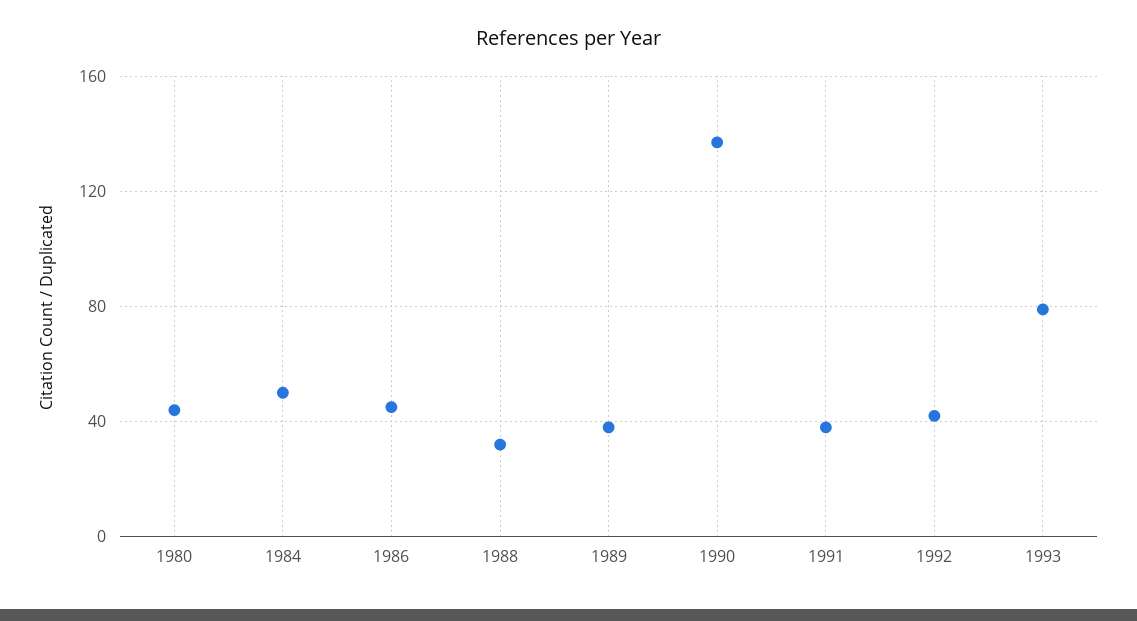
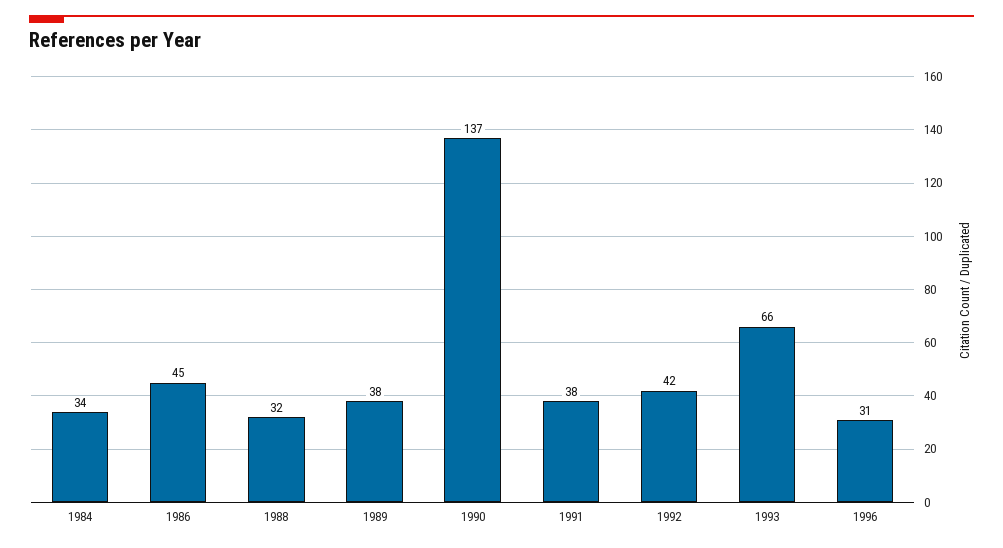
1980: 45 -> none
1984: 50 -> 34
1993: 80 -> 66
1996: none -> 31

